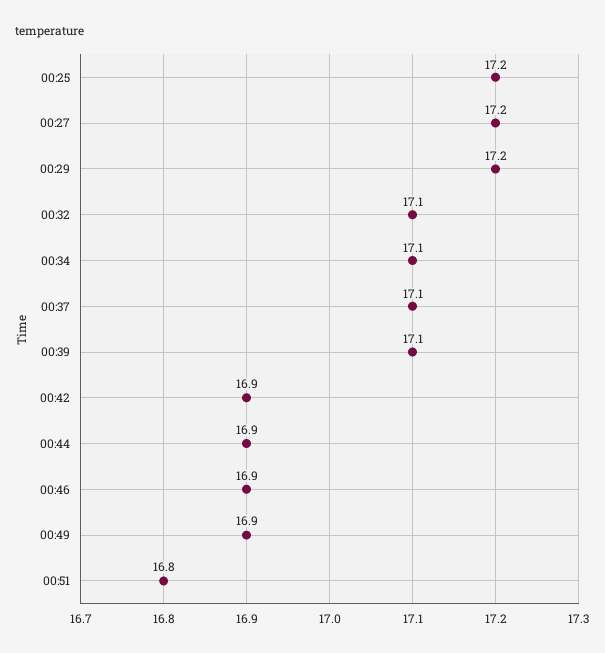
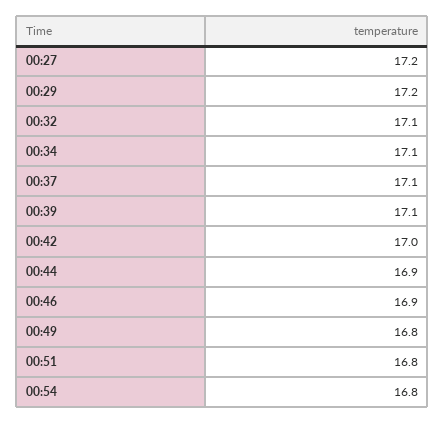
00:25: 17.2 -> none
00:42: 16.9 -> 17
00:49: 16.9 -> 16.8
00:54: none -> 16.8

